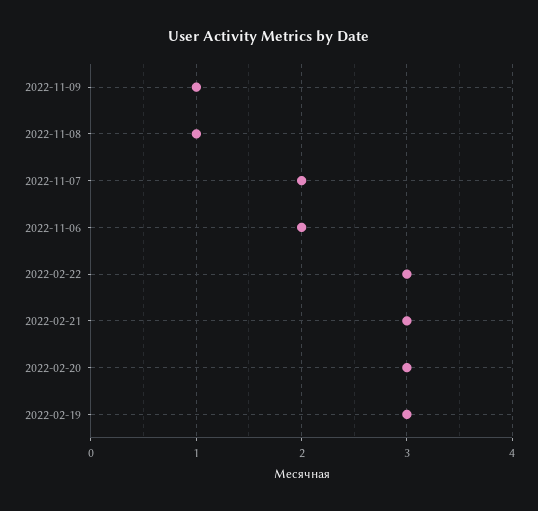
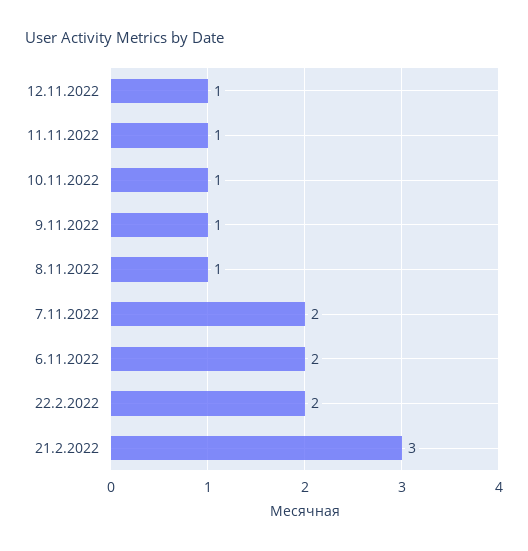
2022-02-22: 3 -> 2
2022-02-20: 3 -> none
2022-02-19: 3 -> none
12.11.2022: none -> 1
11.11.2022: none -> 1
10.11.2022: none -> 1

